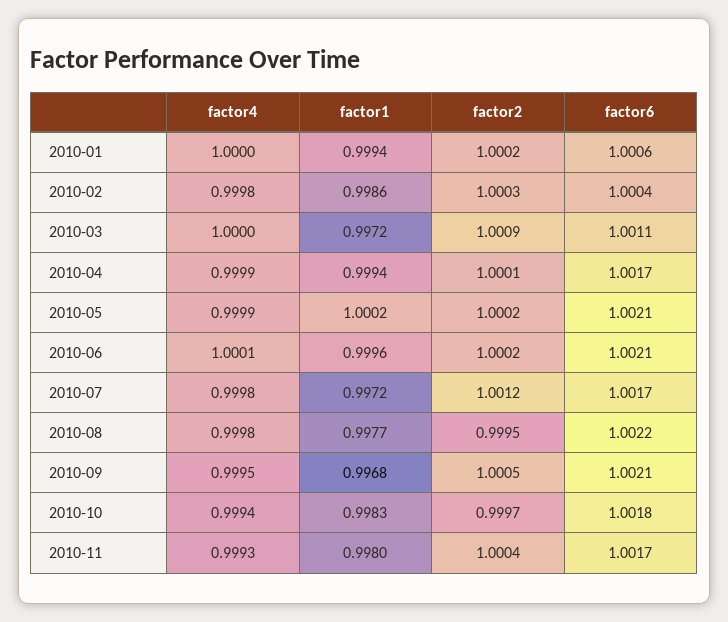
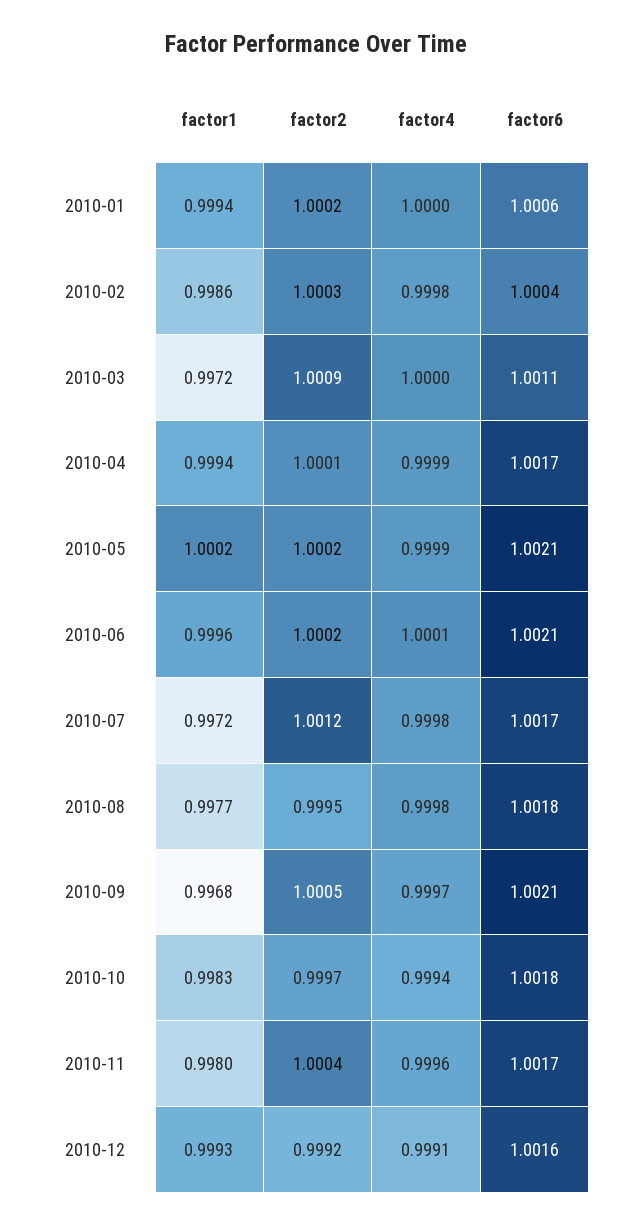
factor6, 2010-08: 1.0022 -> 1.0018
factor4, 2010-09: 0.9995 -> 0.9997
factor4, 2010-11: 0.9993 -> 0.9996
factor1, 2010-12: none -> 0.9993
factor2, 2010-12: none -> 0.9992
factor4, 2010-12: none -> 0.9991
factor6, 2010-12: none -> 1.0016

